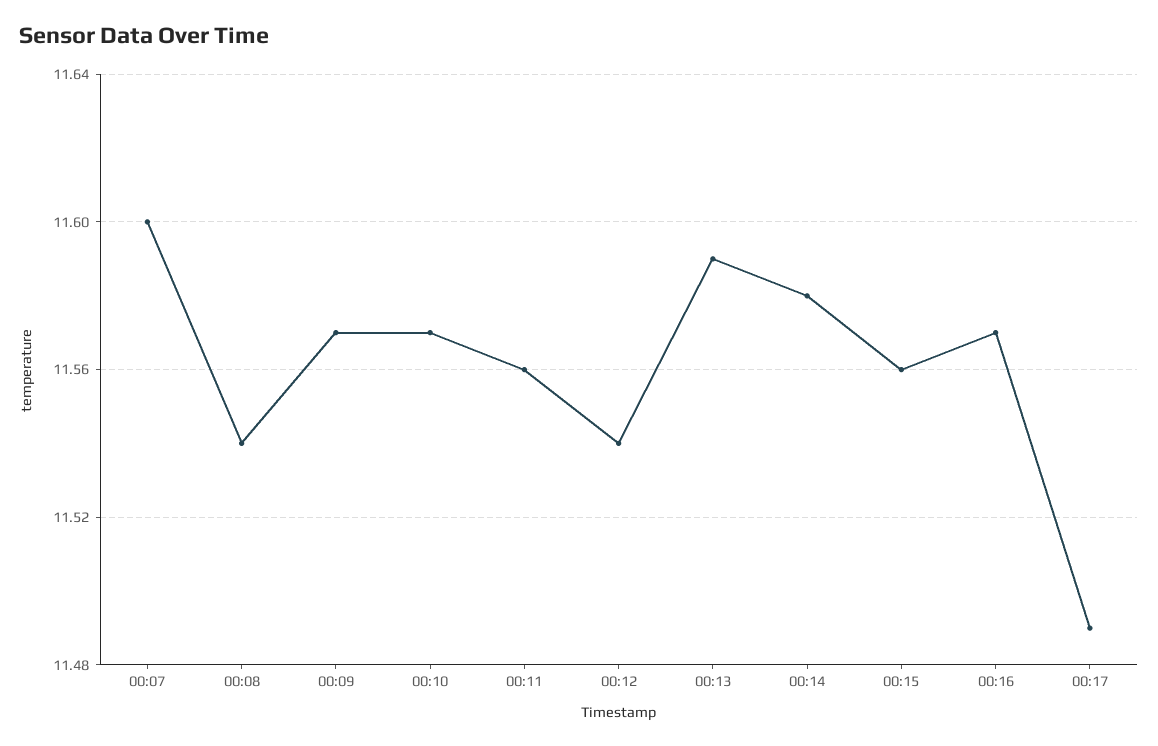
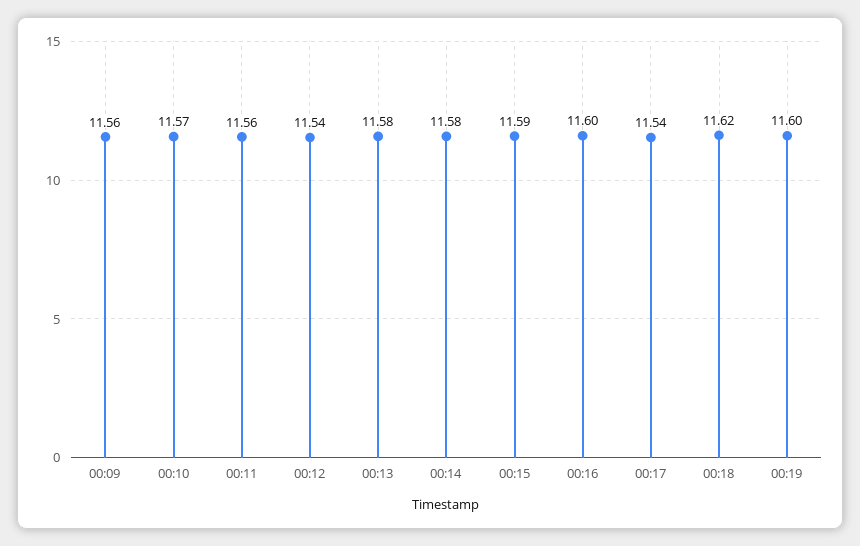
00:07: 11.6 -> none
00:08: 11.54 -> none
00:09: 11.57 -> 11.56
00:13: 11.59 -> 11.58
00:15: 11.56 -> 11.59
00:16: 11.57 -> 11.6
00:17: 11.49 -> 11.54
00:18: none -> 11.62
00:19: none -> 11.6

